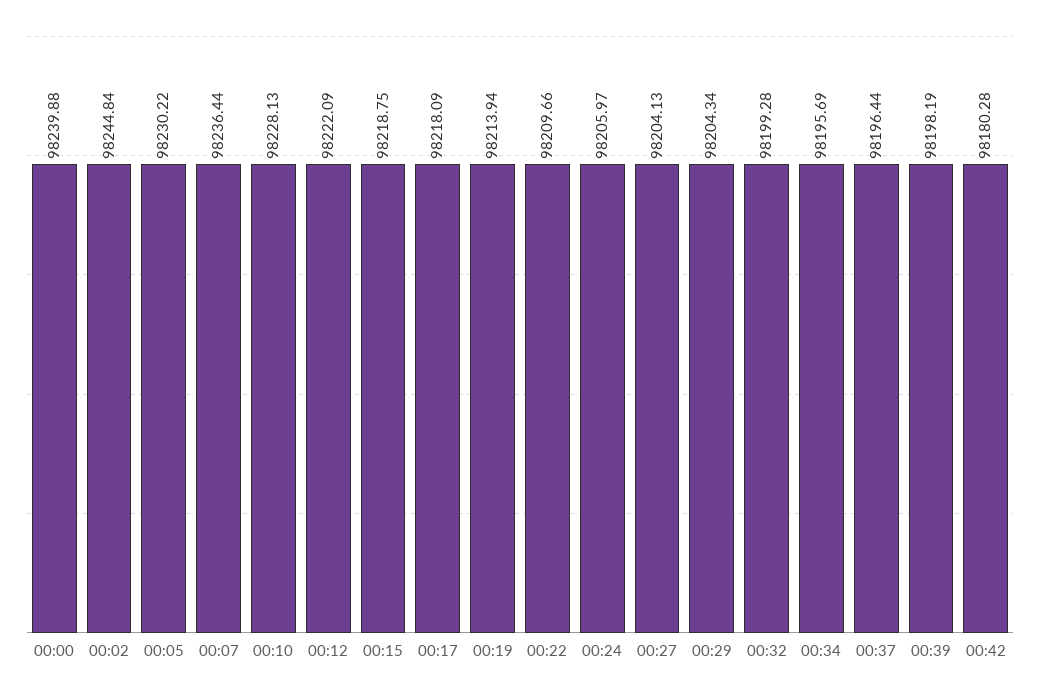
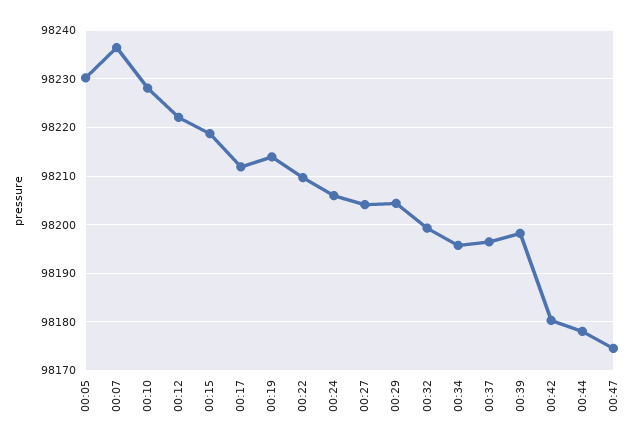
00:00: 98239.88 -> none
00:02: 98244.84 -> none
00:17: 98218.09 -> 98212
00:44: none -> 98178
00:47: none -> 98174

